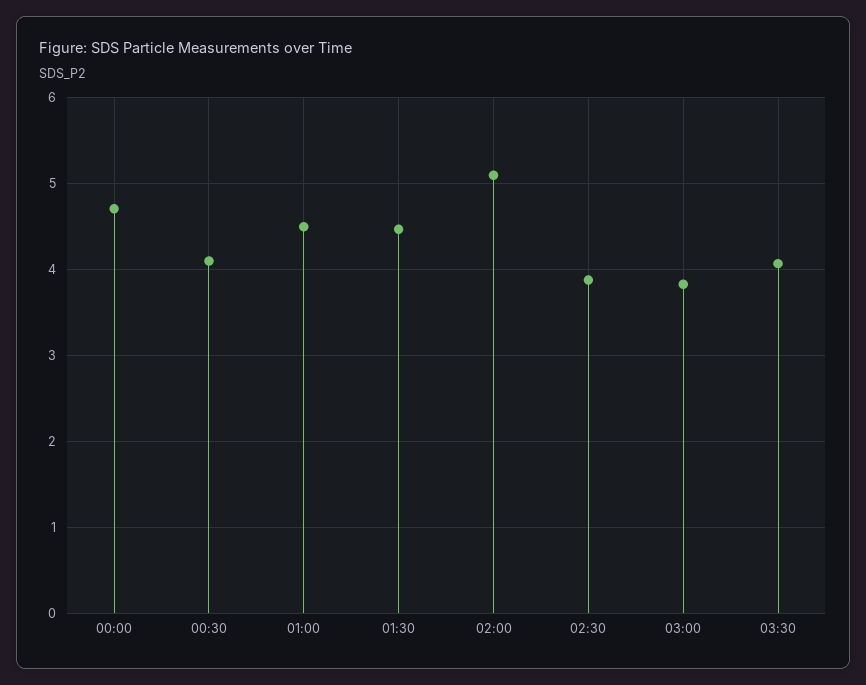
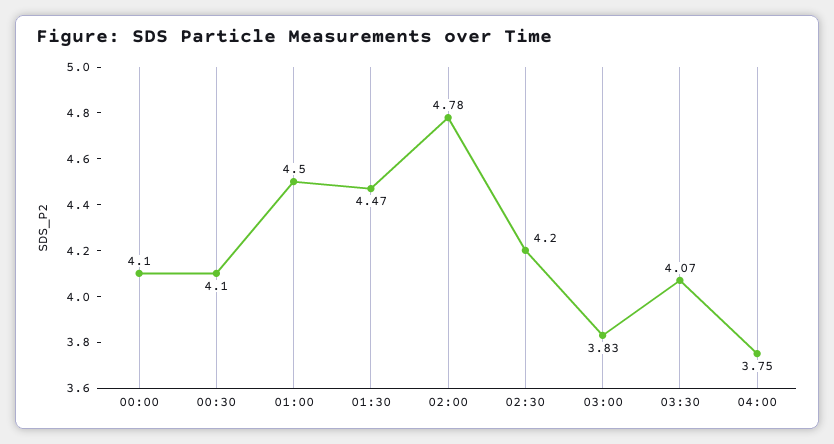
00:00: 4.7 -> 4.1
02:00: 5.1 -> 4.78
02:30: 3.9 -> 4.2
04:00: none -> 3.75

